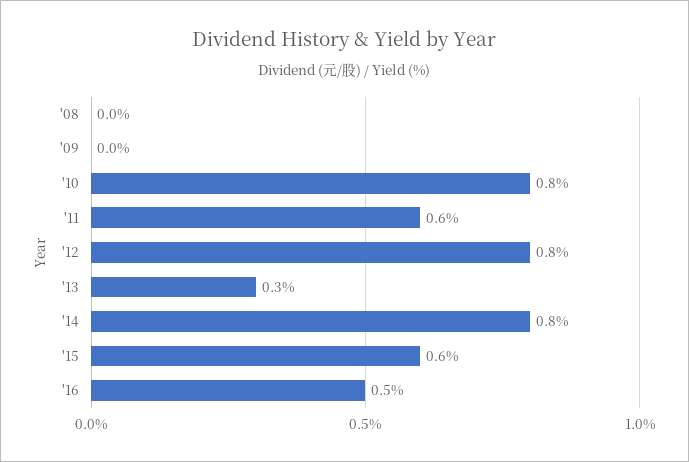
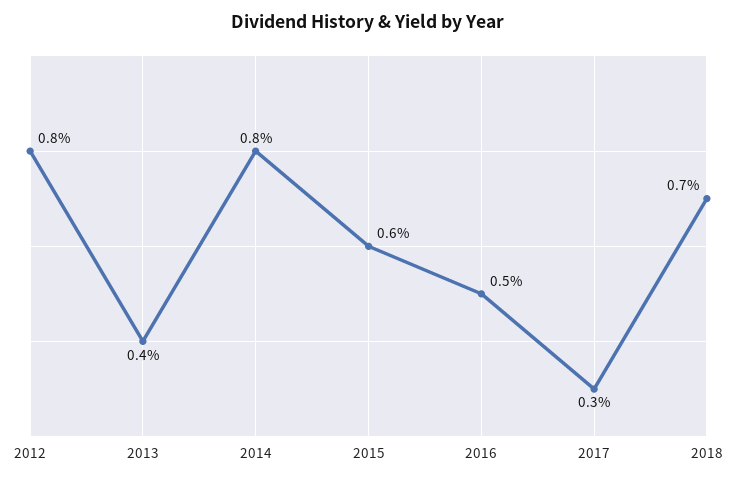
'08: 0 -> none
'09: 0 -> none
'10: 0.8 -> none
'11: 0.6 -> none
'13: 0.3 -> 0.4
2017: none -> 0.3
2018: none -> 0.7

